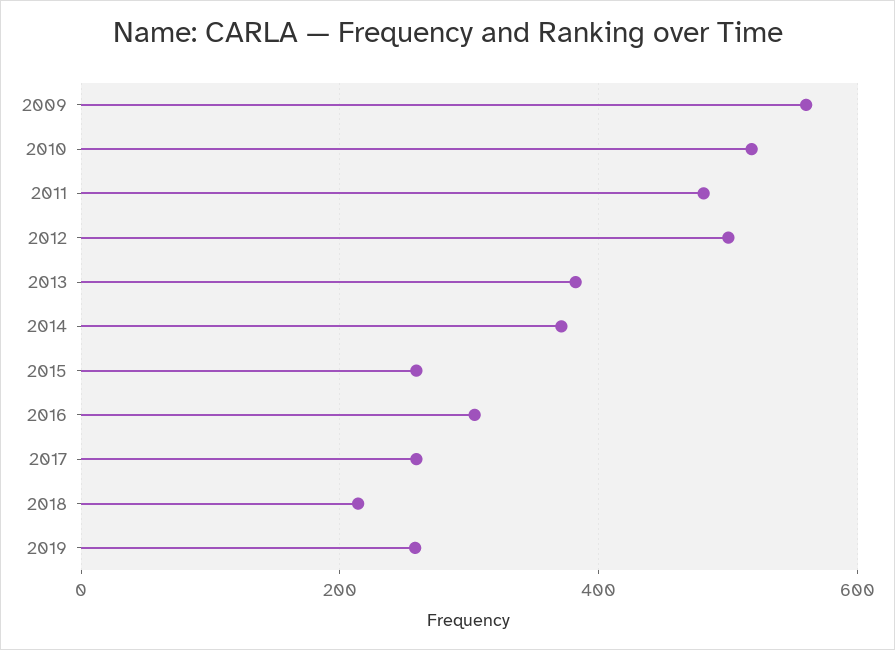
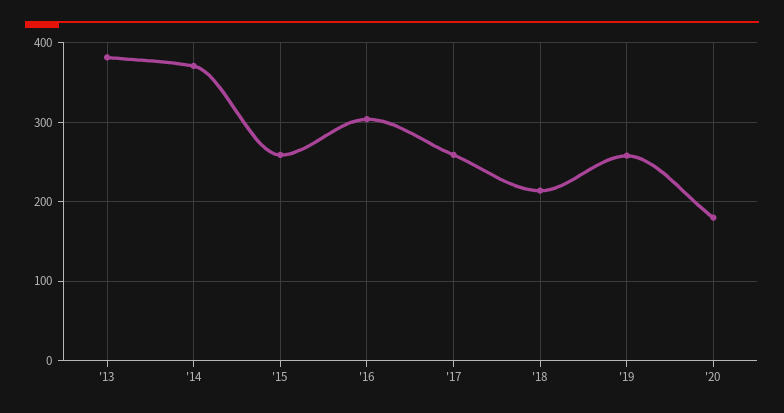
2009: 560 -> none
2010: 520 -> none
2011: 480 -> none
2012: 500 -> none
'20: none -> 180

